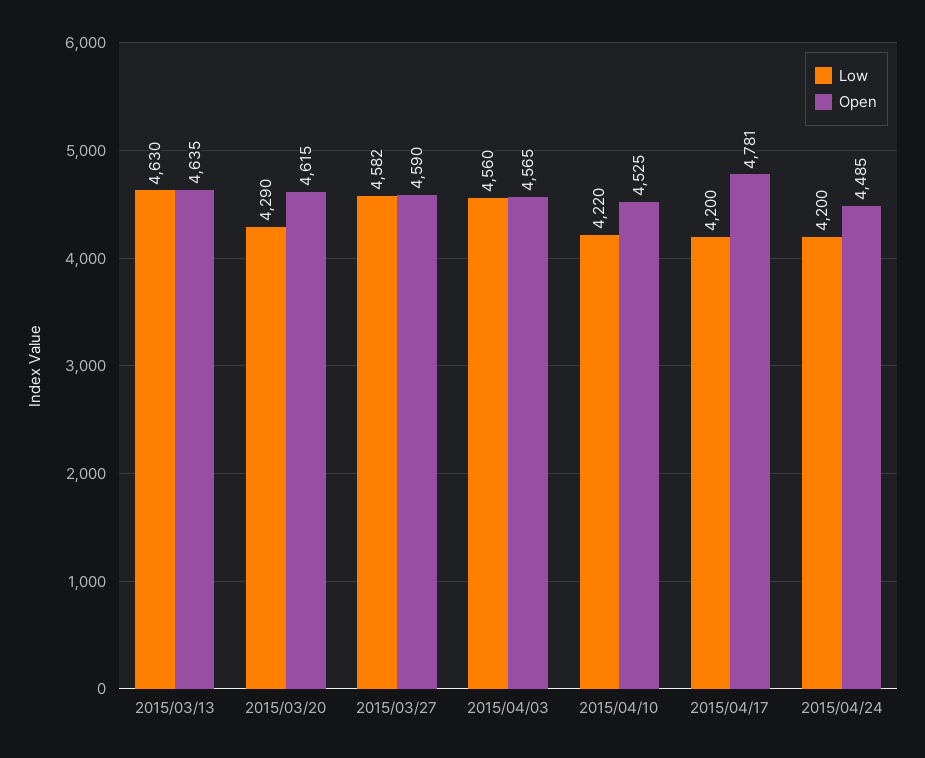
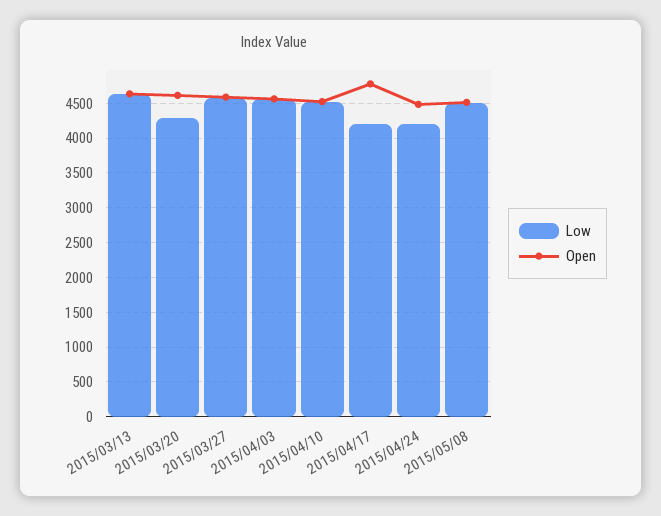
Low, 2015/04/10: 4220 -> 4500
Low, 2015/05/08: none -> 4500
Open, 2015/05/08: none -> 4500

